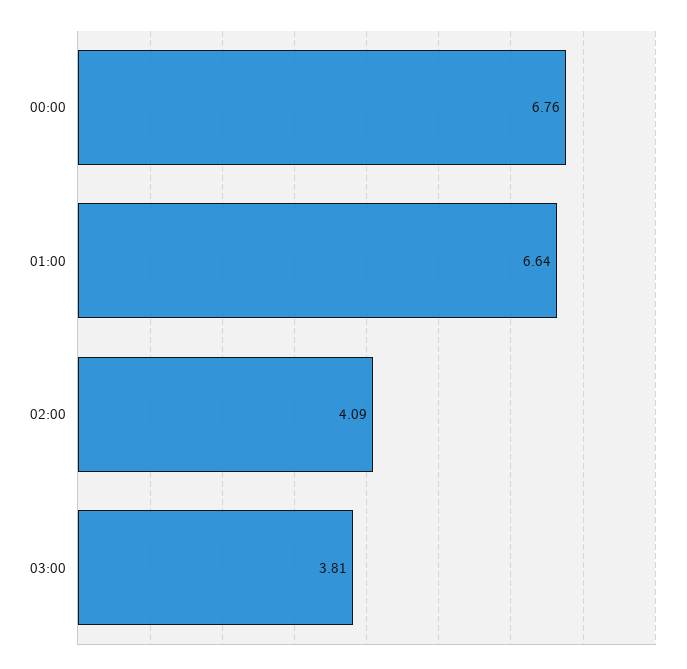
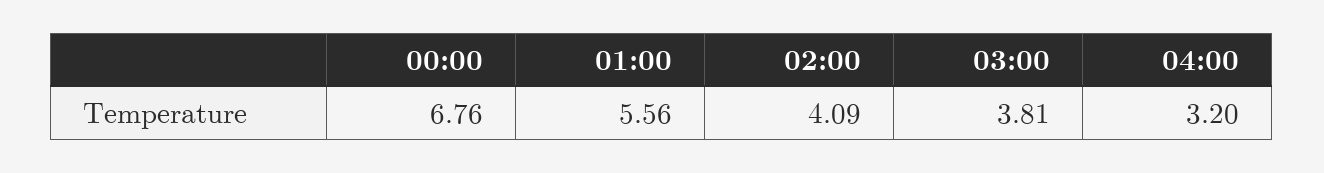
01:00: 6.64 -> 5.56
04:00: none -> 3.2

